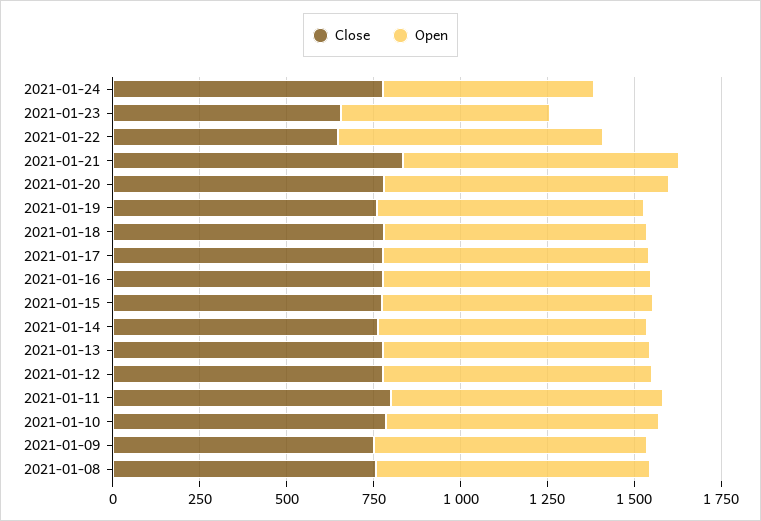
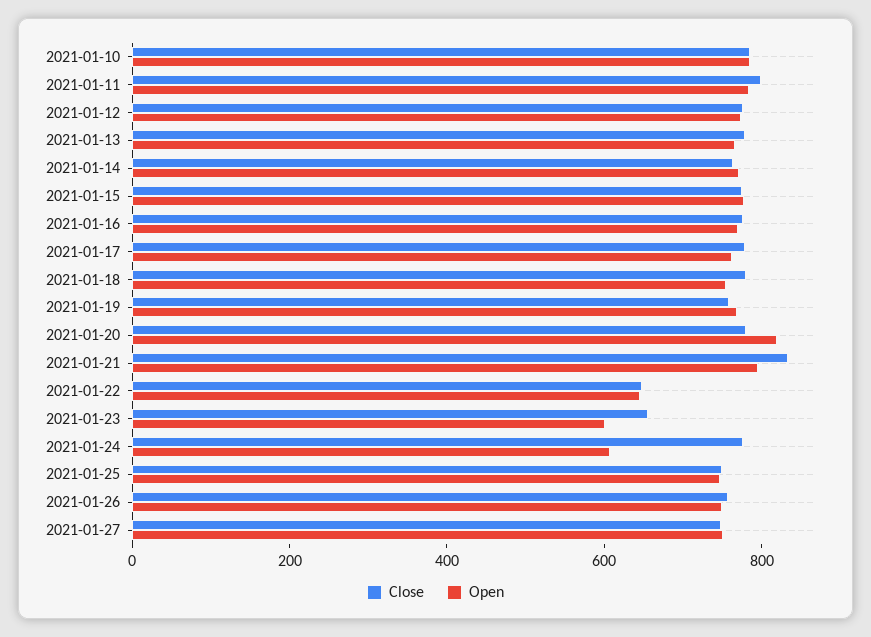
Open, 2021-01-22: 750 -> 650
Close, 2021-01-09: 750 -> none
Open, 2021-01-09: 800 -> none
Close, 2021-01-08: 750 -> none
Open, 2021-01-08: 800 -> none
Close, 2021-01-25: none -> 750
Open, 2021-01-25: none -> 750
Close, 2021-01-26: none -> 750
Open, 2021-01-26: none -> 750
Close, 2021-01-27: none -> 750
Open, 2021-01-27: none -> 750

